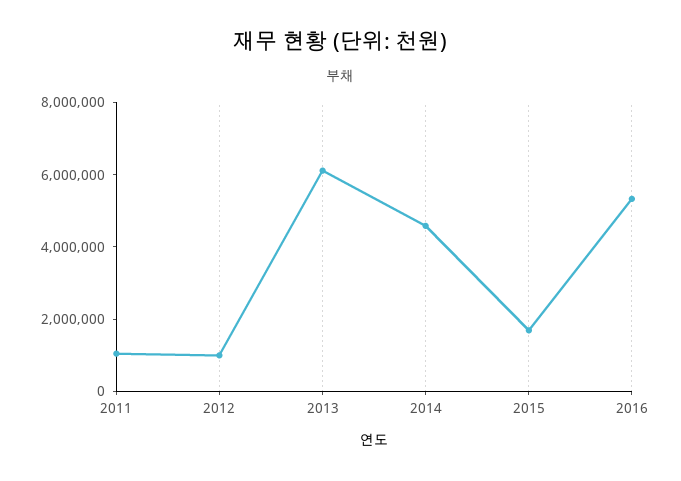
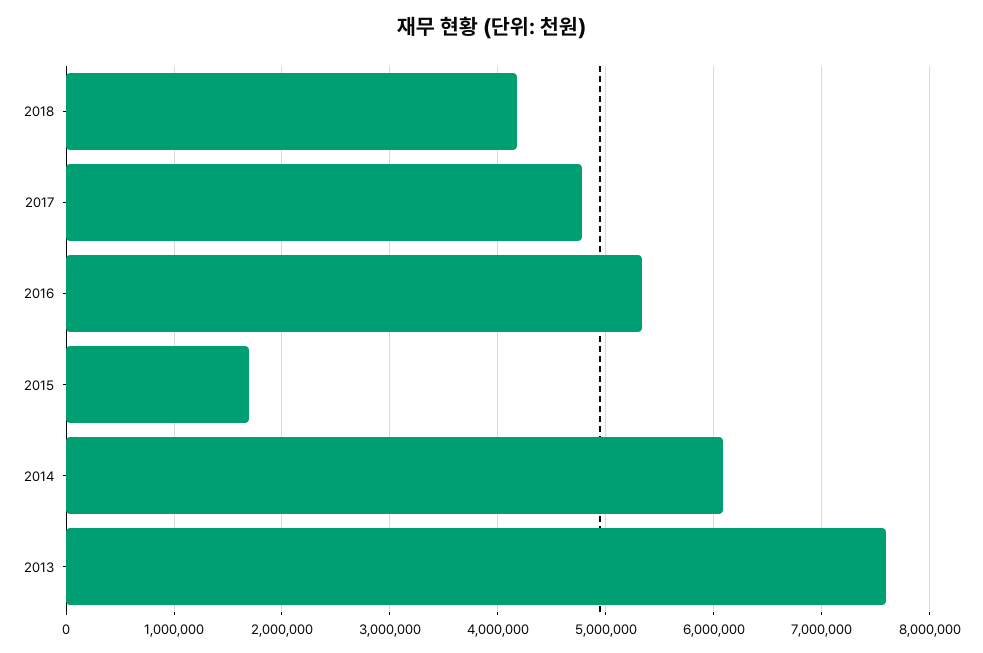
2011: 1000000 -> none
2012: 1000000 -> none
2013: 6000000 -> 7600000
2014: 4500000 -> 6100000
2018: none -> 4200000
2017: none -> 4800000

